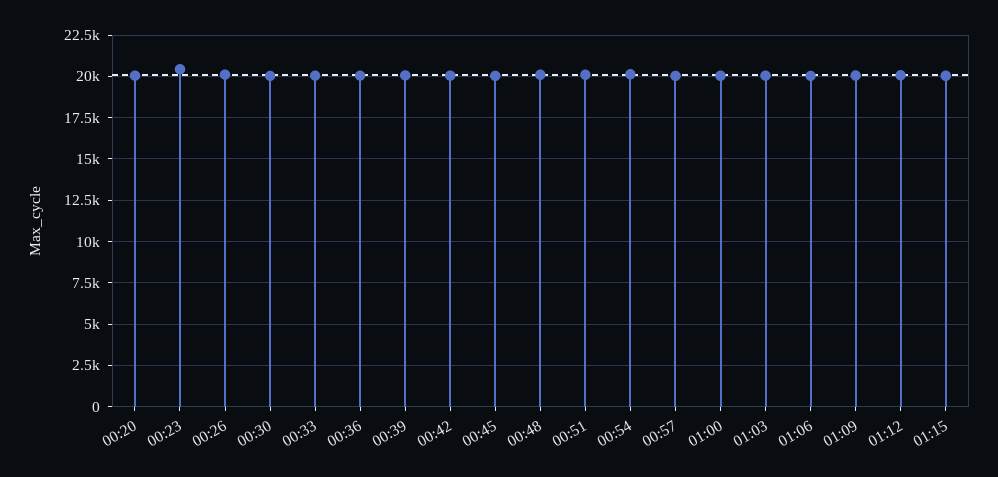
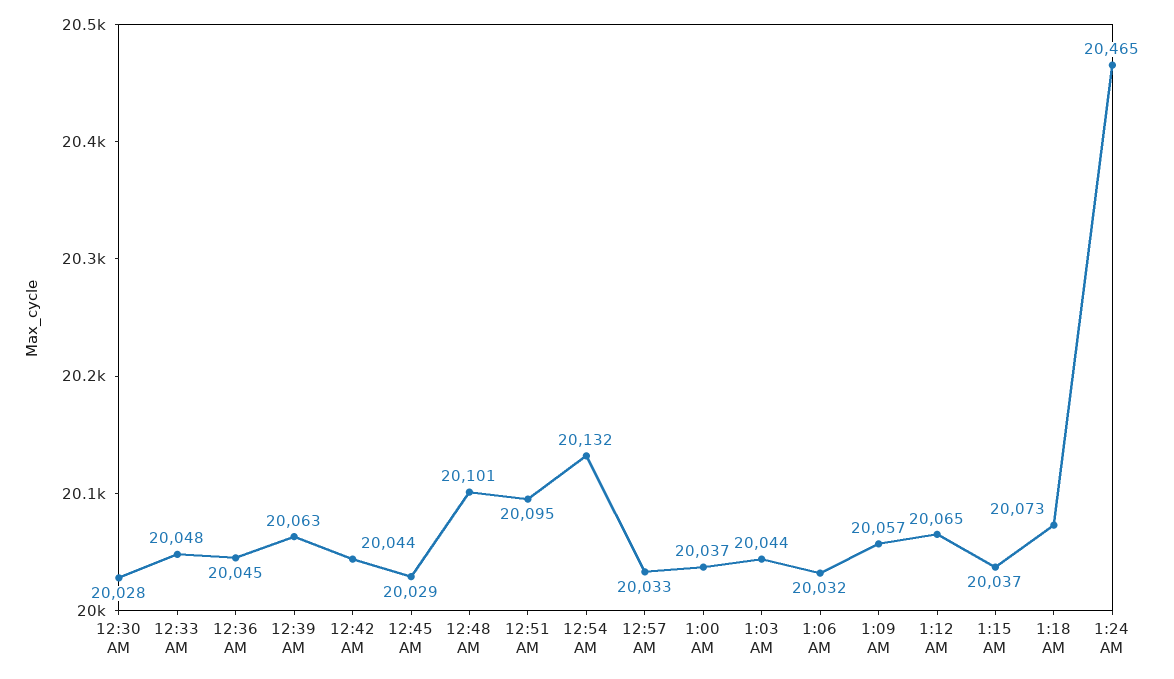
00:20: 20000 -> none
00:23: 20500 -> none
00:26: 20000 -> none
1:18 AM: none -> 20073
1:24 AM: none -> 20465

